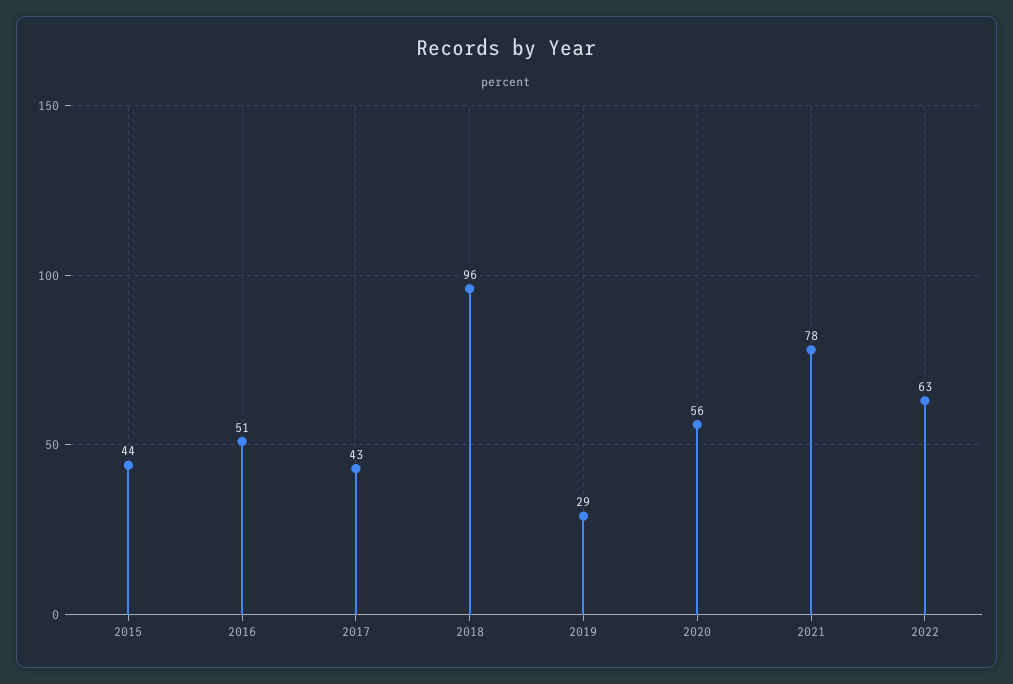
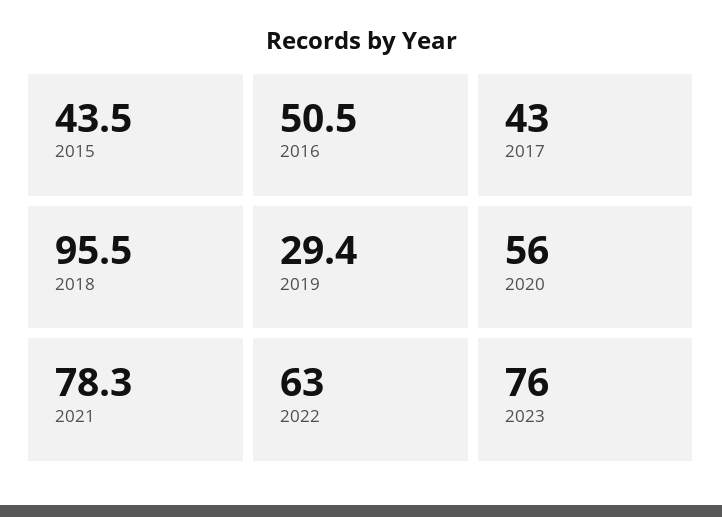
2023: none -> 76

